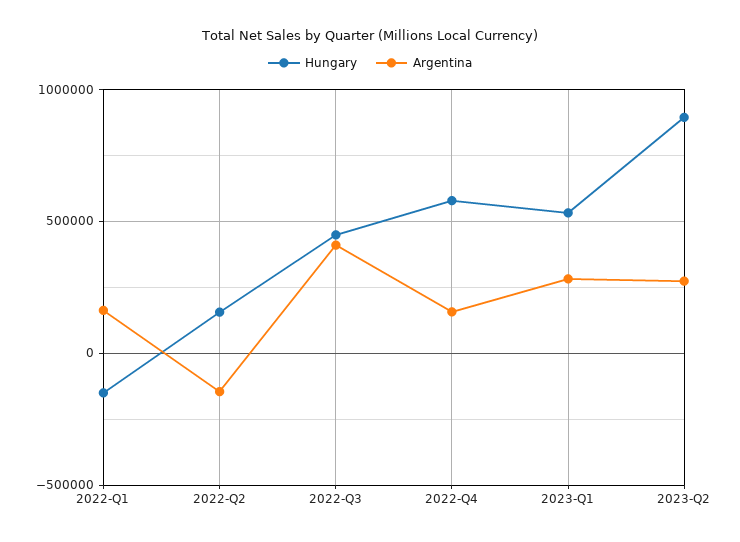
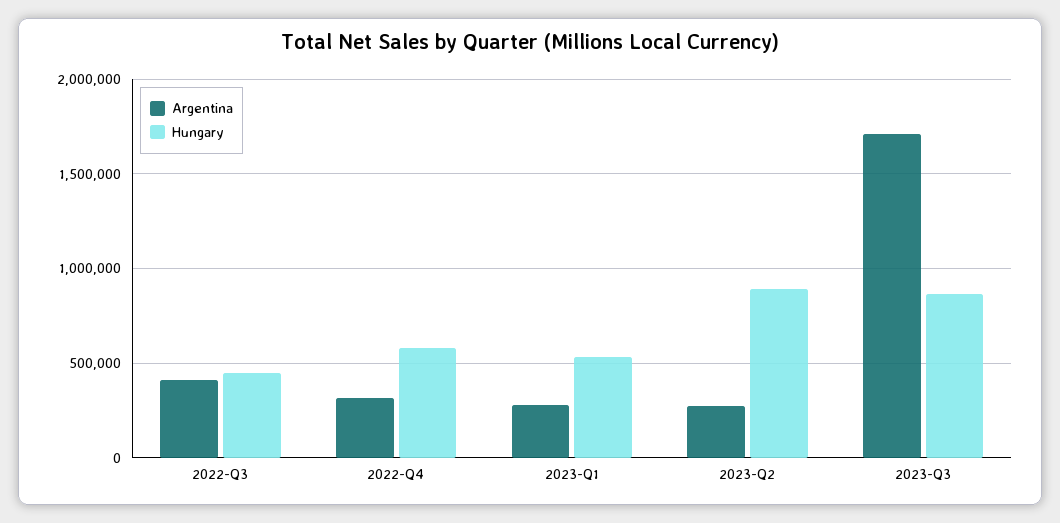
Hungary, 2022-Q1: -150000 -> none
Argentina, 2022-Q1: 150000 -> none
Hungary, 2022-Q2: 150000 -> none
Argentina, 2022-Q2: -150000 -> none
Argentina, 2022-Q4: 150000 -> 300000
Argentina, 2023-Q3: none -> 1700000
Hungary, 2023-Q3: none -> 850000

